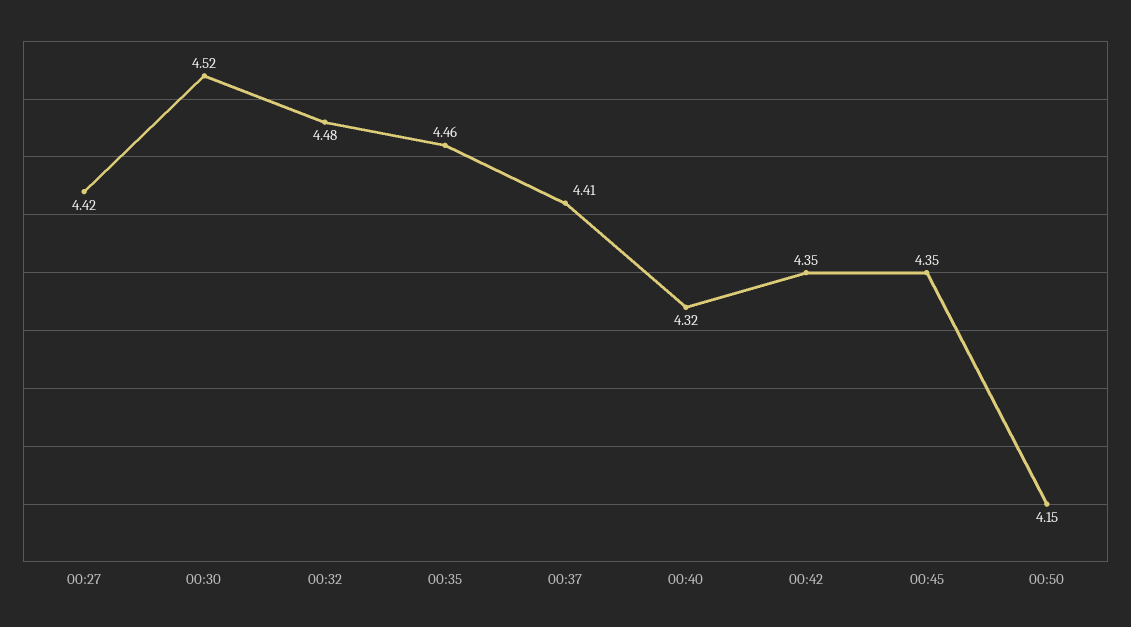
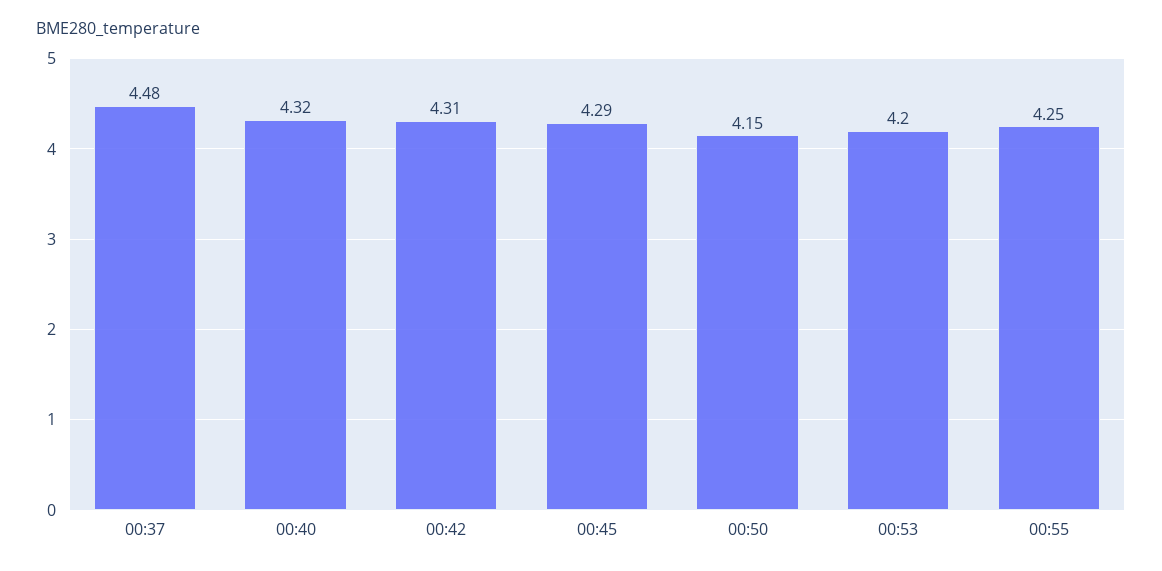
00:27: 4.42 -> none
00:30: 4.52 -> none
00:32: 4.48 -> none
00:35: 4.46 -> none
00:37: 4.41 -> 4.48
00:42: 4.35 -> 4.31
00:45: 4.35 -> 4.29
00:53: none -> 4.2
00:55: none -> 4.25

